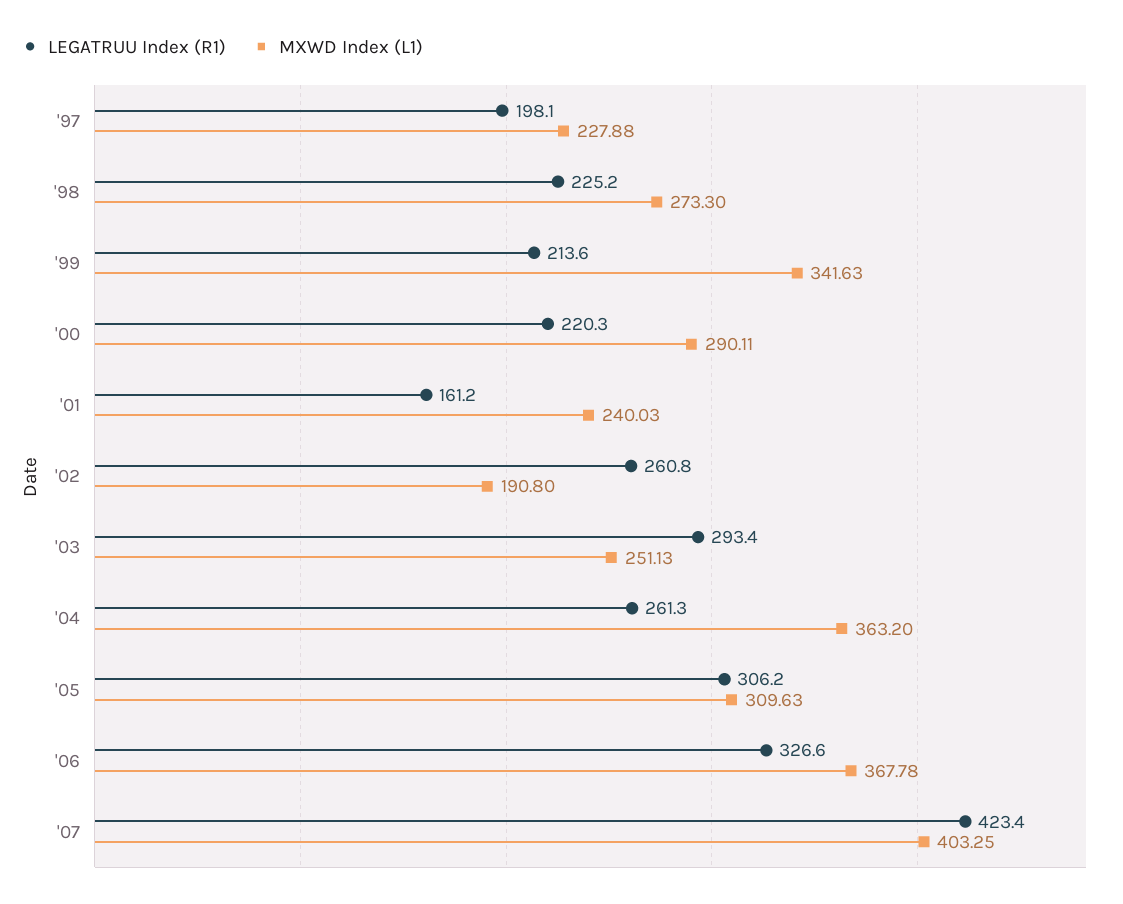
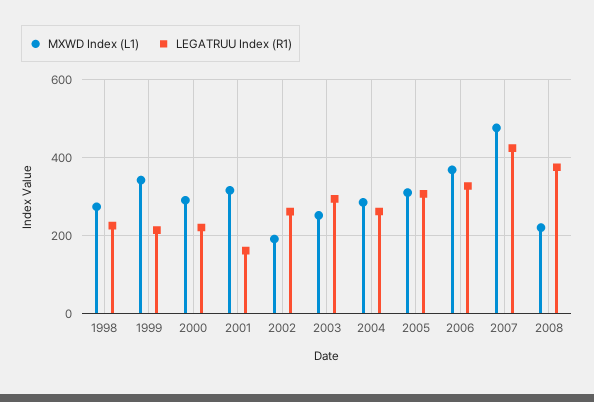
LEGATRUU Index (R1), '97: 198.1 -> none
MXWD Index (L1), '97: 227.88 -> none
MXWD Index (L1), '01: 240.03 -> 320
MXWD Index (L1), '04: 363.2 -> 280
MXWD Index (L1), '07: 403.25 -> 480
MXWD Index (L1), 2008: none -> 220
LEGATRUU Index (R1), 2008: none -> 380

